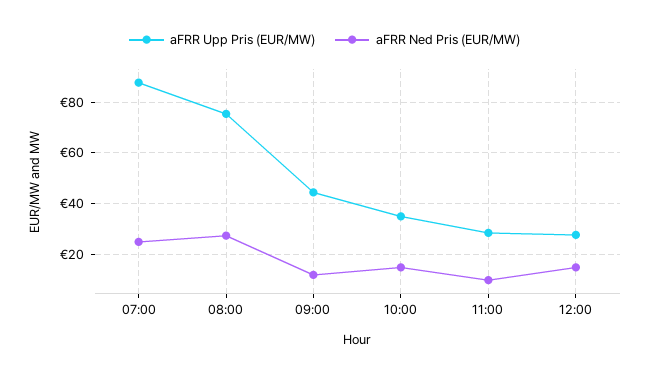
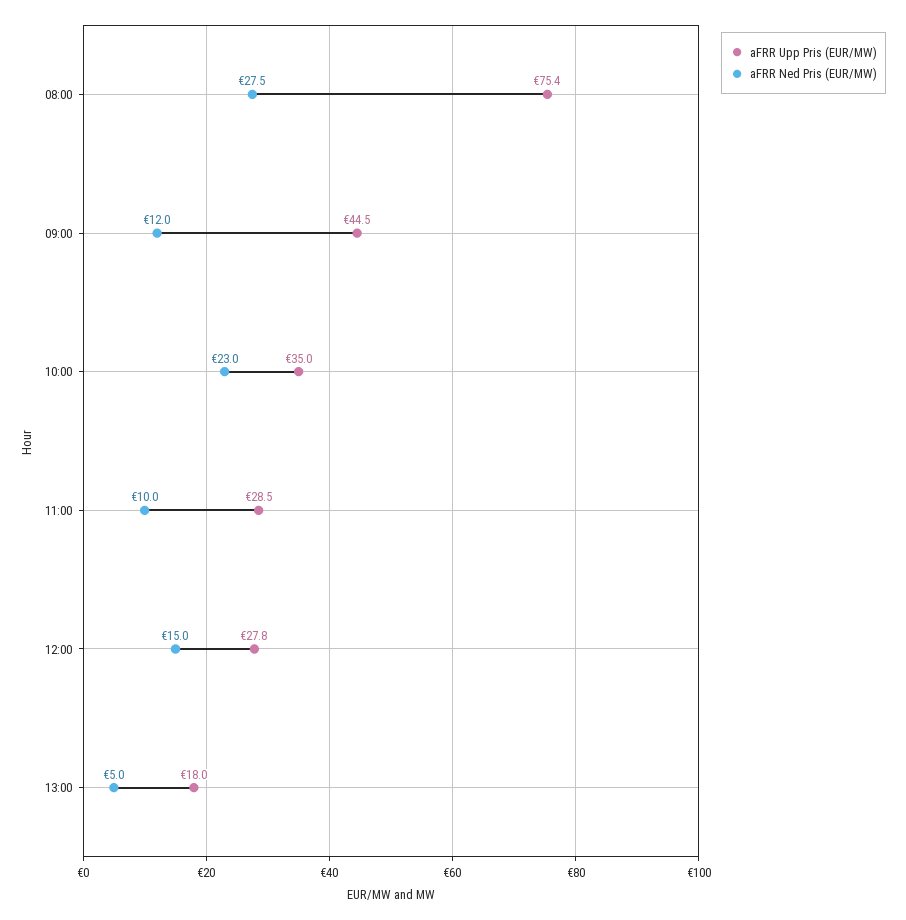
aFRR Upp Pris (EUR/MW), 07:00: 87.5 -> none
aFRR Ned Pris (EUR/MW), 07:00: 25 -> none
aFRR Ned Pris (EUR/MW), 10:00: 15 -> 23
aFRR Upp Pris (EUR/MW), 13:00: none -> 18
aFRR Ned Pris (EUR/MW), 13:00: none -> 5

